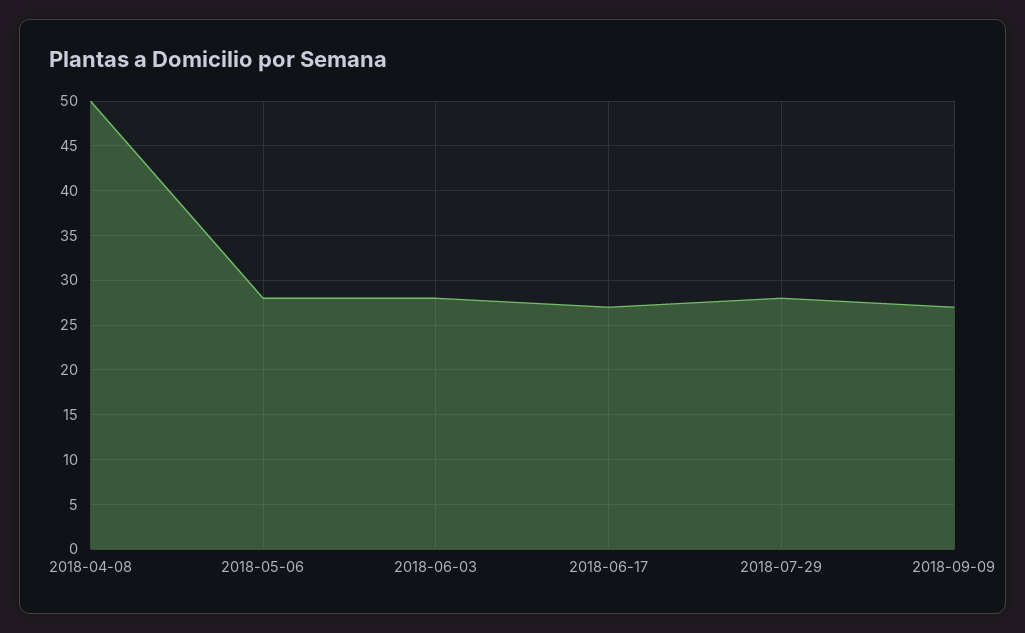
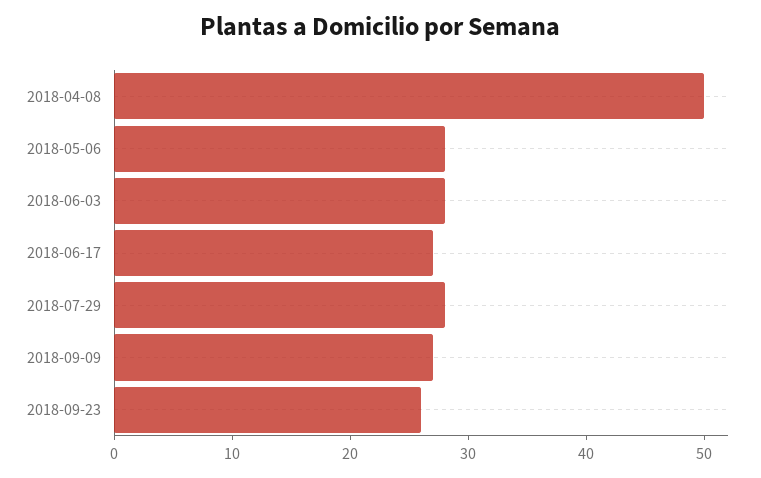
2018-09-23: none -> 26

